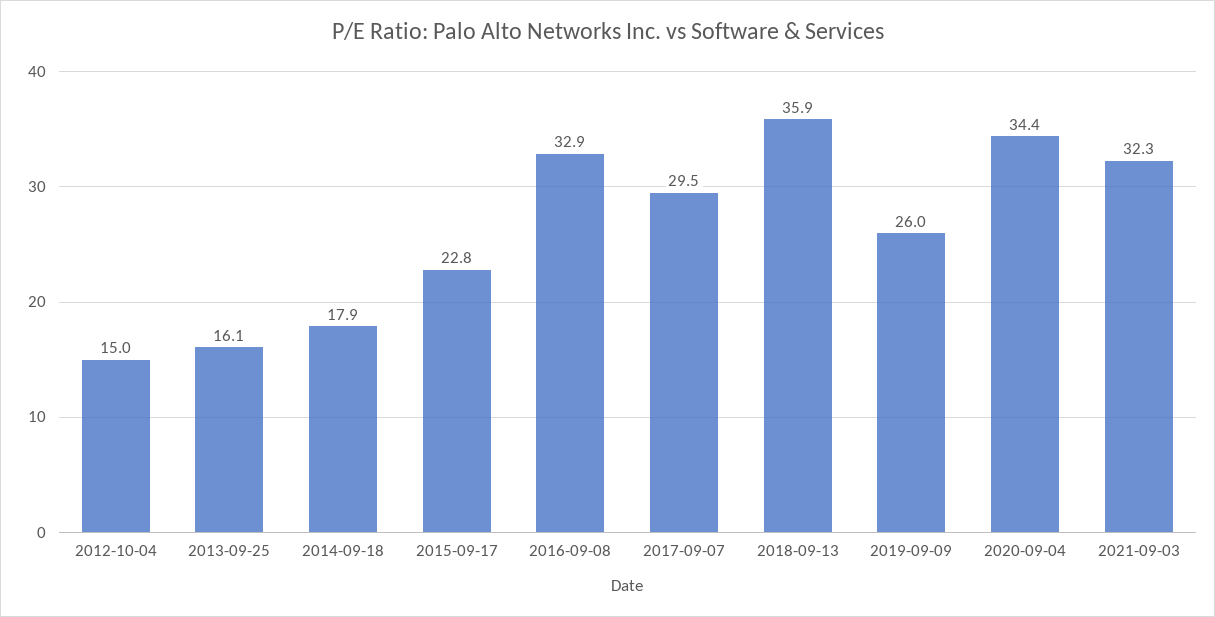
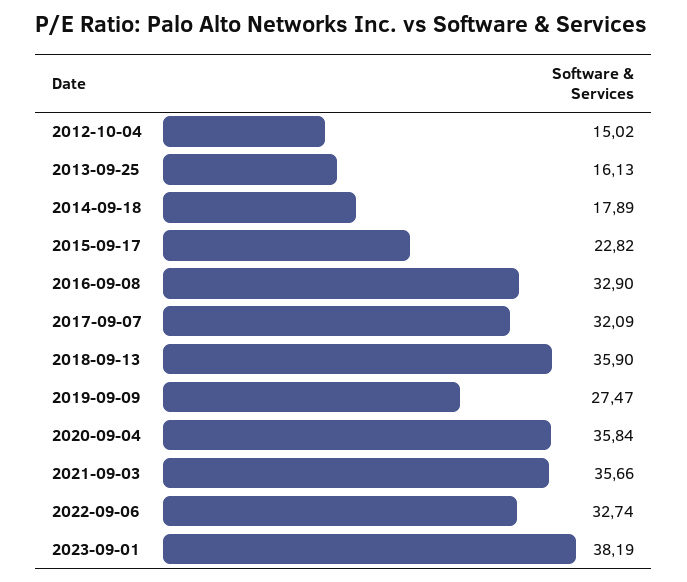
2017-09-07: 29.5 -> 32.09
2019-09-09: 26 -> 27.47
2020-09-04: 34.4 -> 35.84
2021-09-03: 32.3 -> 35.66
2022-09-06: none -> 32.74
2023-09-01: none -> 38.19

